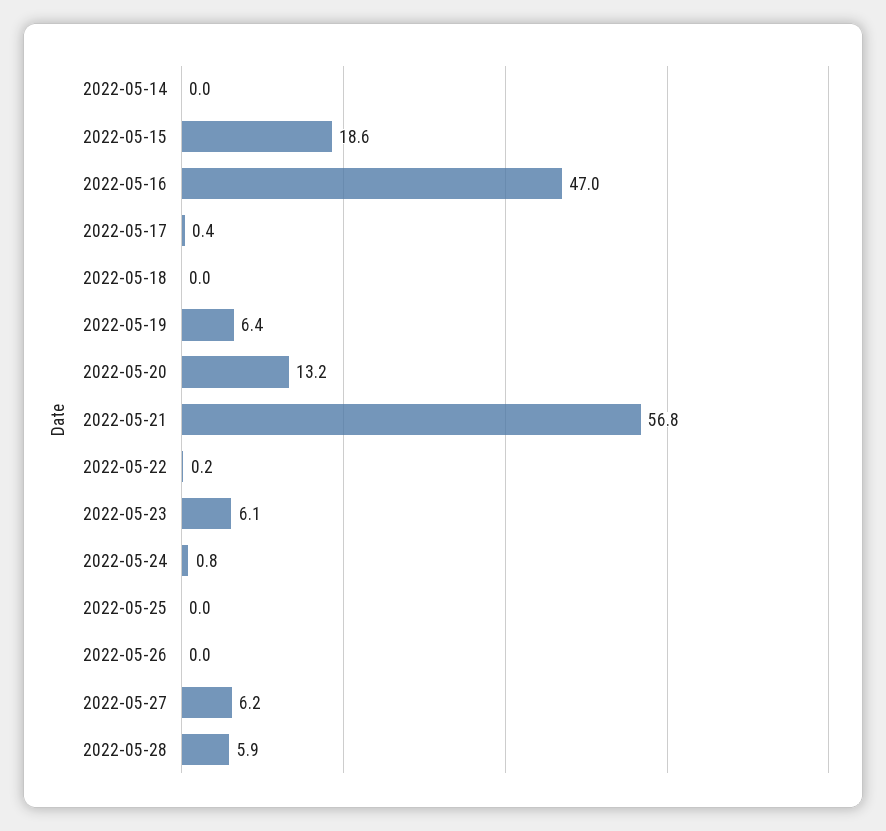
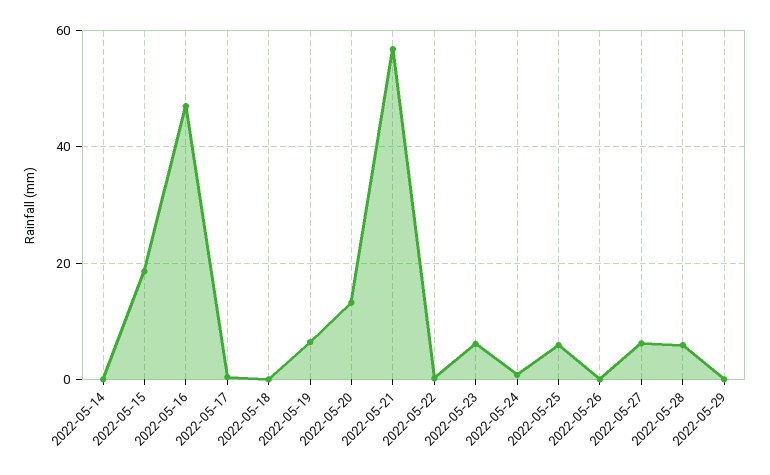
2022-05-25: 0 -> 6
2022-05-29: none -> 0

